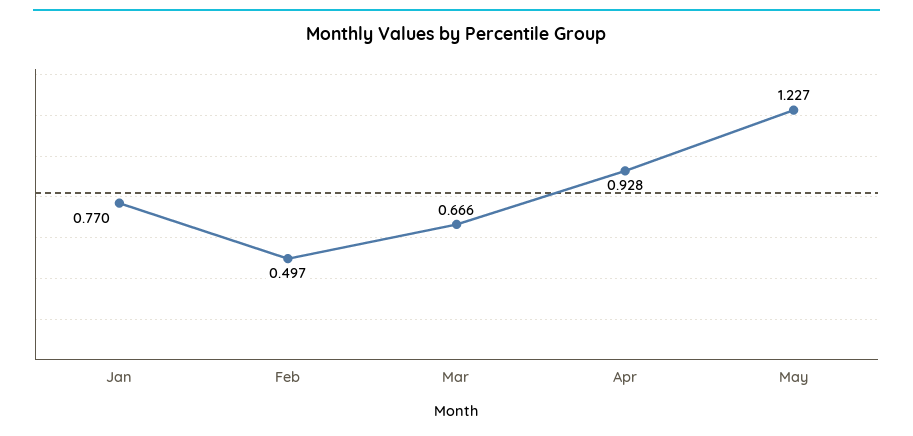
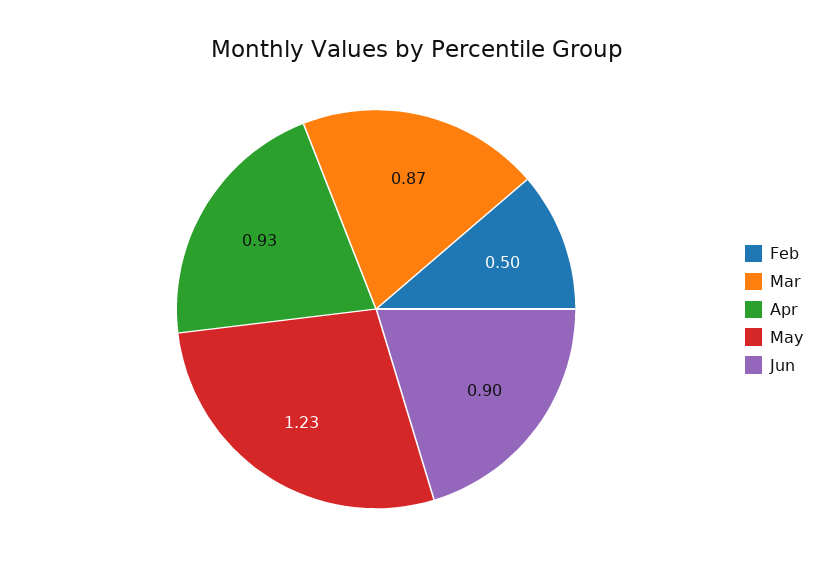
Jan: 0.77 -> none
Mar: 0.666 -> 0.87
Jun: none -> 0.9

